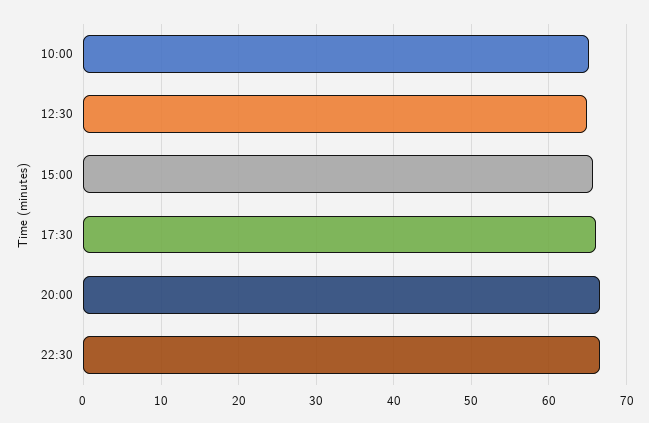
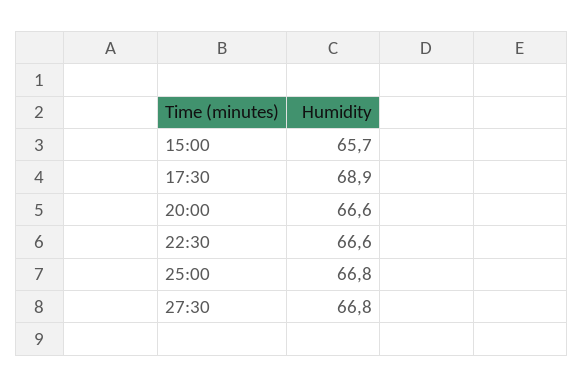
10:00: 65 -> none
12:30: 65 -> none
17:30: 66 -> 68.9
25:00: none -> 66.8
27:30: none -> 66.8

